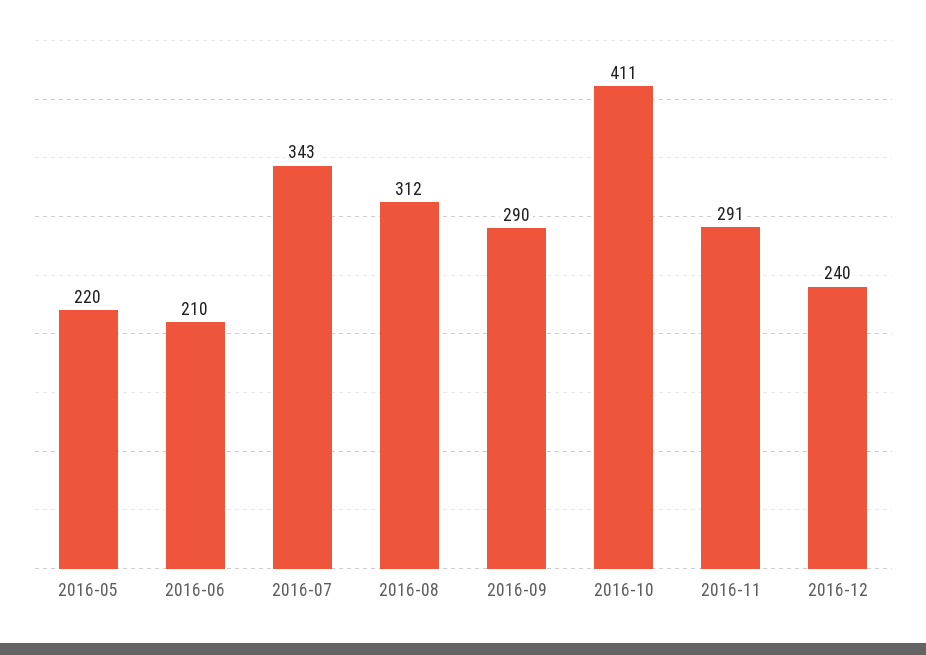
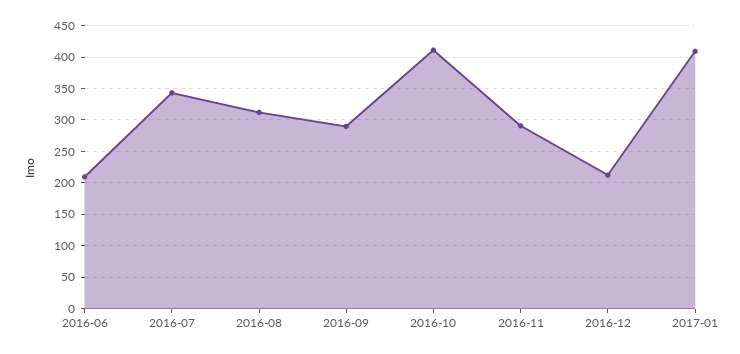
2016-05: 220 -> none
2016-12: 240 -> 210
2017-01: none -> 410

